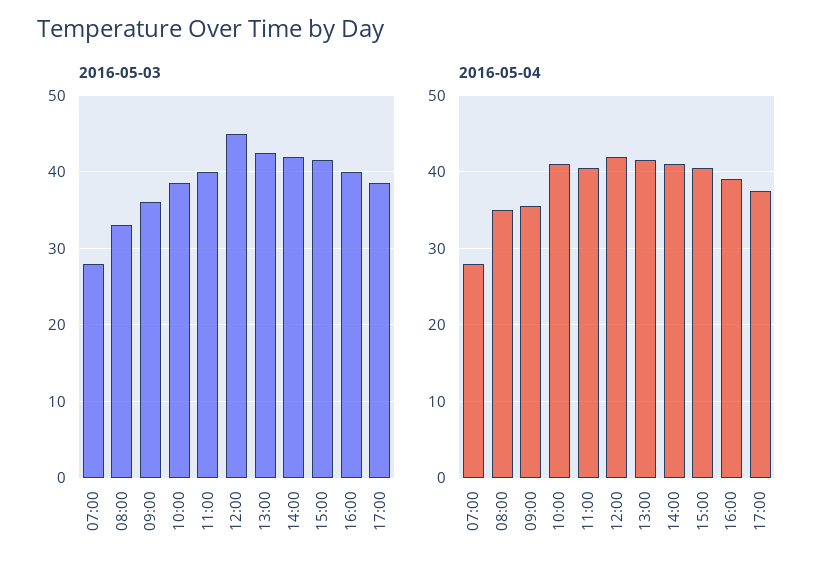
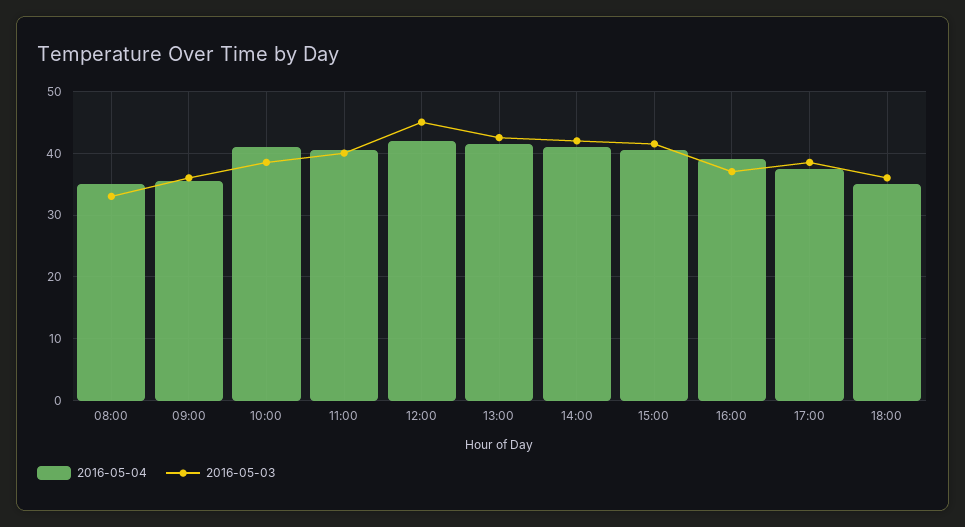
2016-05-03, 07:00: 28 -> none
2016-05-03, 16:00: 40 -> 37
2016-05-04, 07:00: 28 -> none
2016-05-04, 18:00: none -> 35
2016-05-03, 18:00: none -> 36

